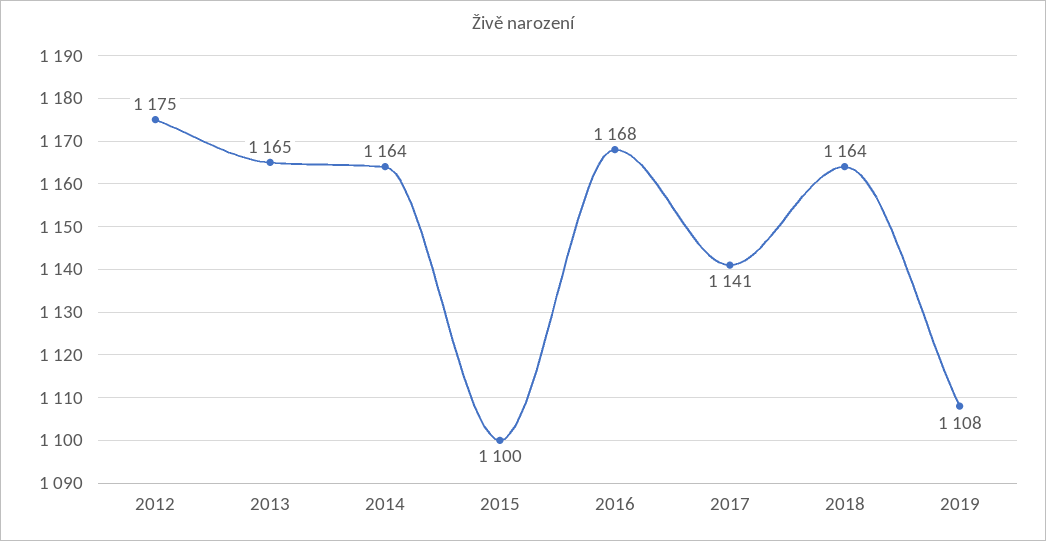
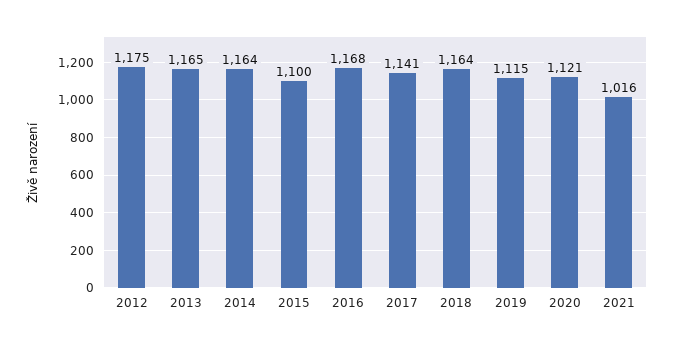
2019: 1108 -> 1115
2020: none -> 1121
2021: none -> 1016

